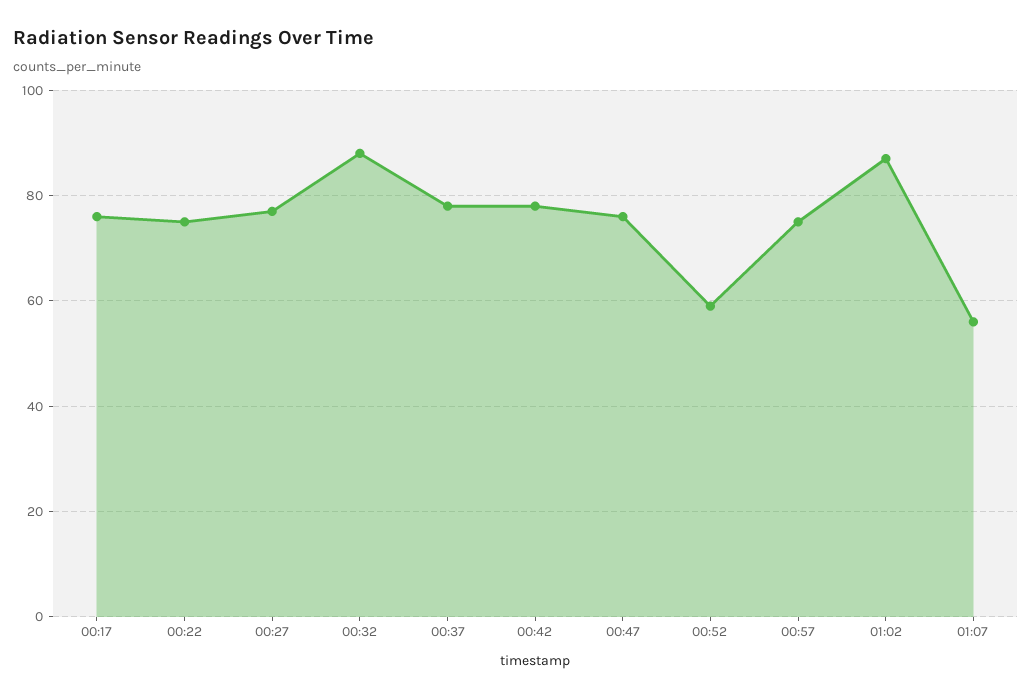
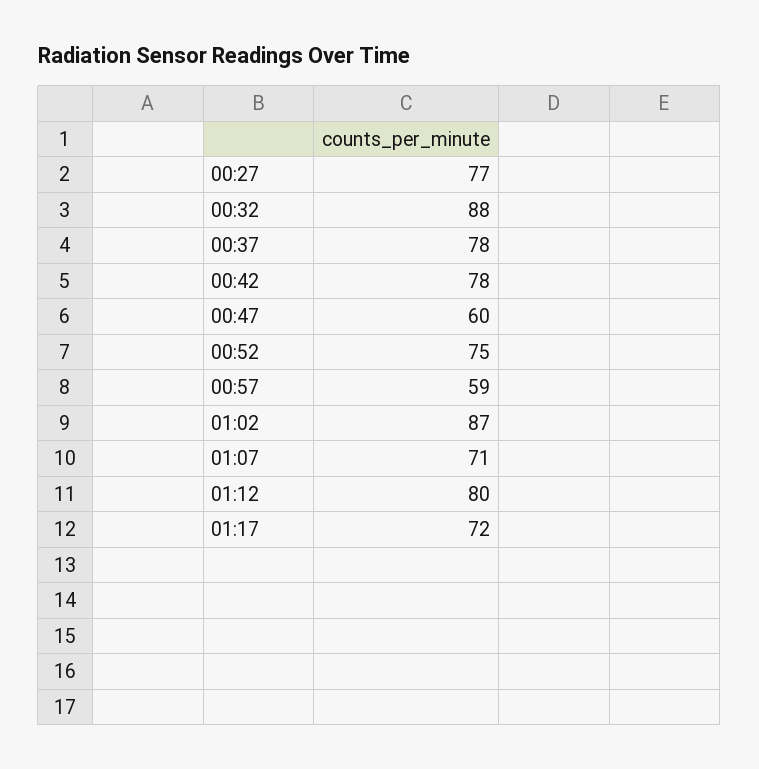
00:17: 75 -> none
00:22: 75 -> none
00:47: 75 -> 60
00:52: 60 -> 75
00:57: 75 -> 59
01:07: 55 -> 71
01:12: none -> 80
01:17: none -> 72

